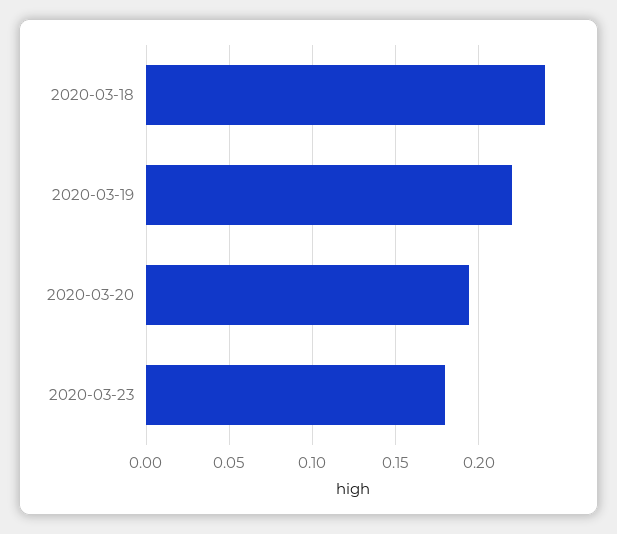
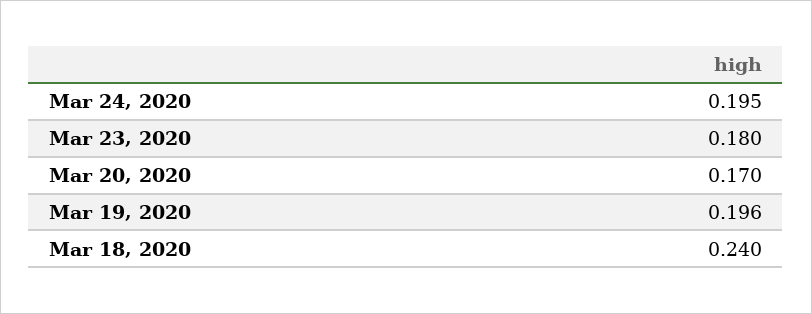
2020-03-19: 0.22 -> 0.196
2020-03-20: 0.195 -> 0.17
Mar 24, 2020: none -> 0.195

